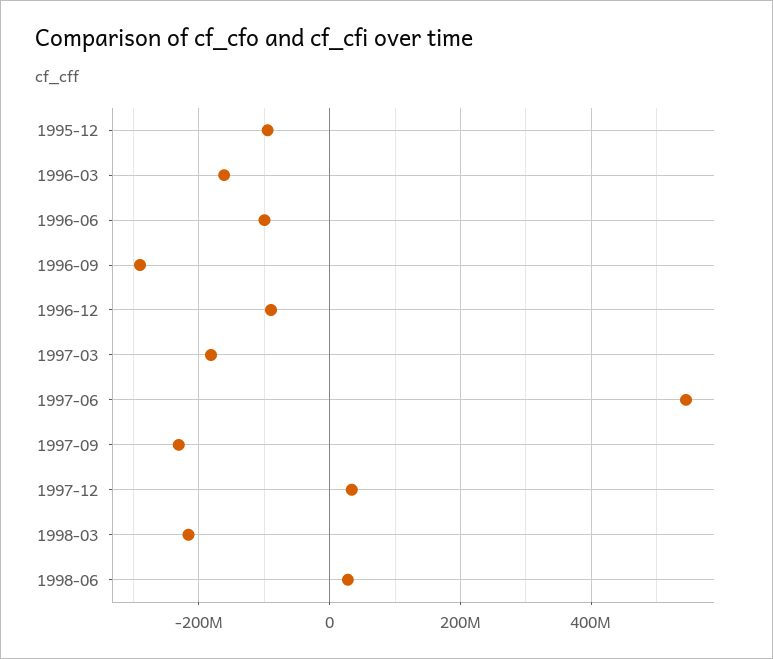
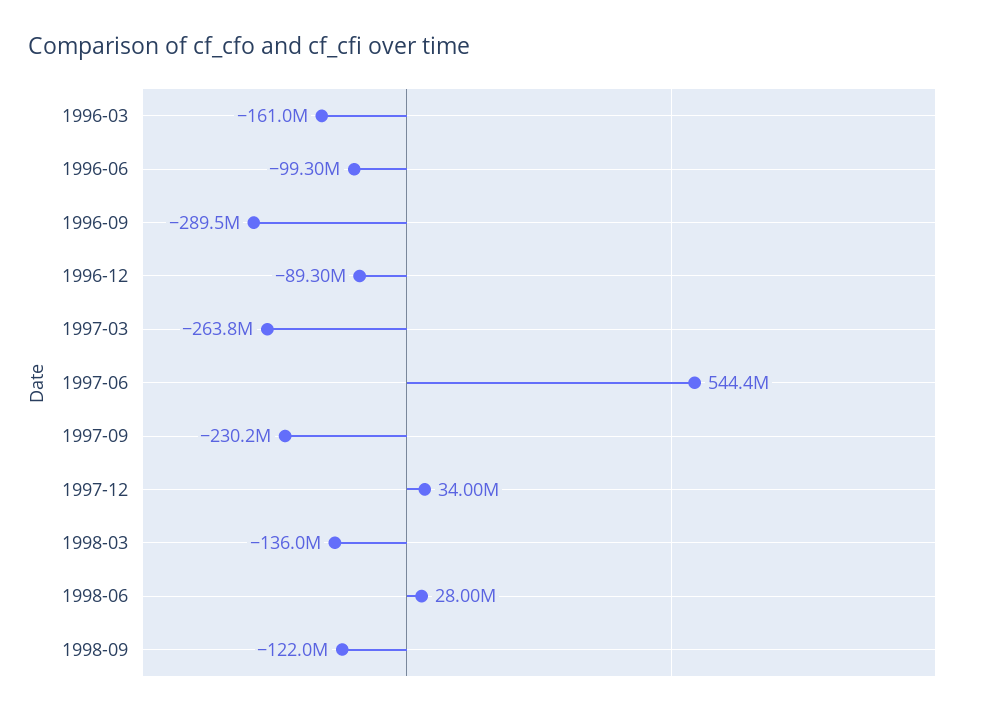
1995-12: -100000000 -> none
1997-03: -180000000 -> -263800000
1998-03: -220000000 -> -136000000
1998-09: none -> -122000000

